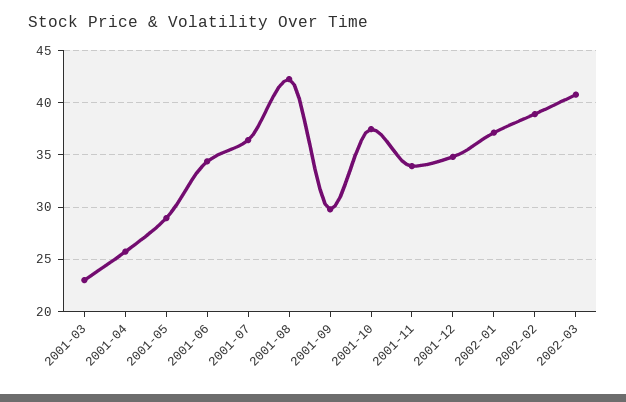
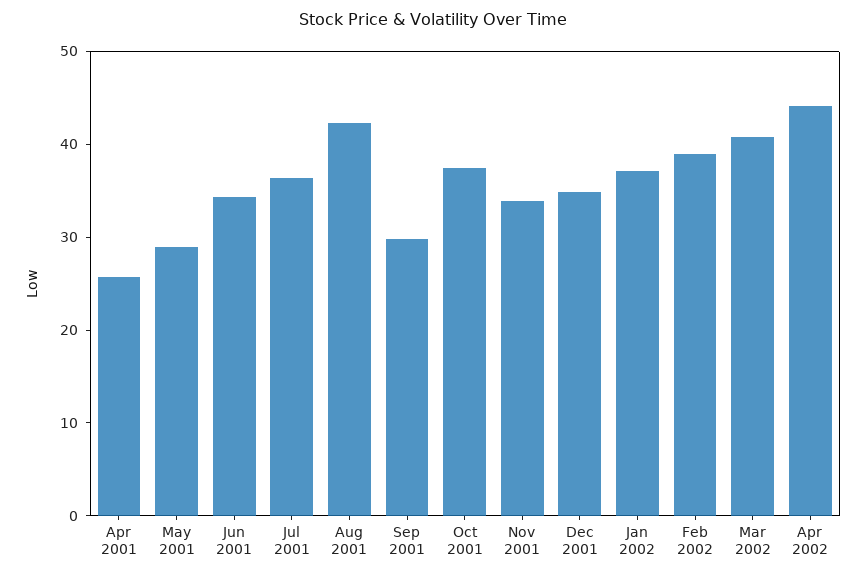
2001-03: 23 -> none
Apr 2002: none -> 44

